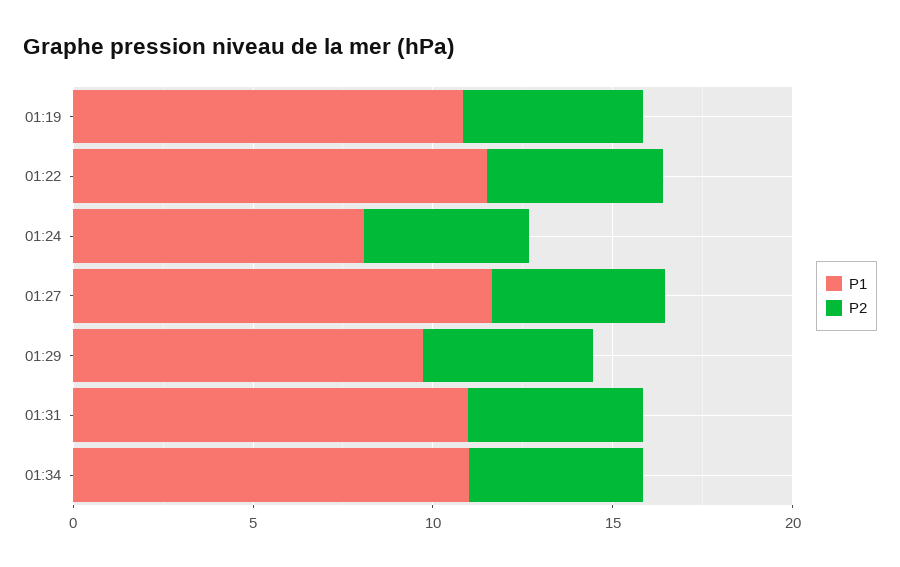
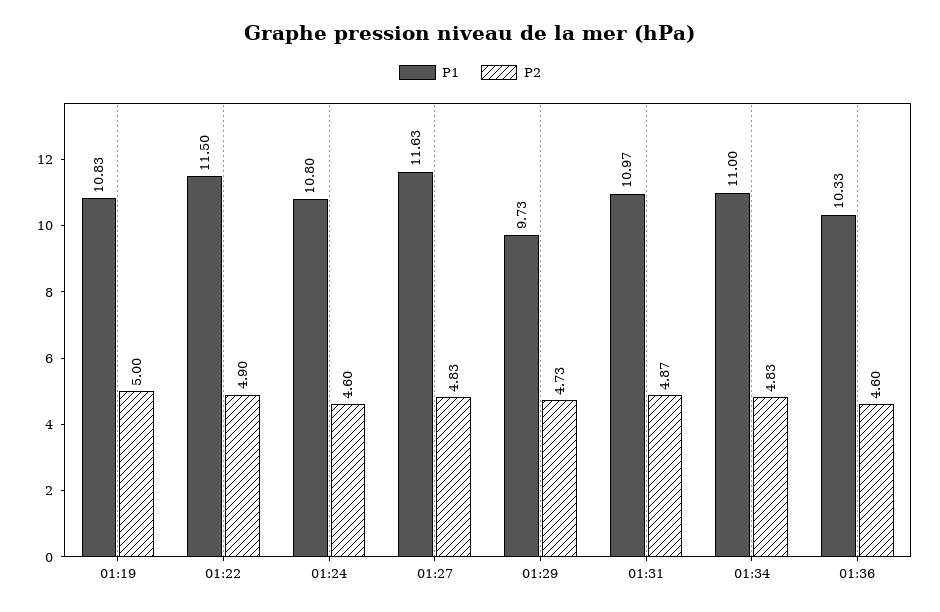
P1, 01:24: 8 -> 10.8
P1, 01:36: none -> 10.33
P2, 01:36: none -> 4.6

